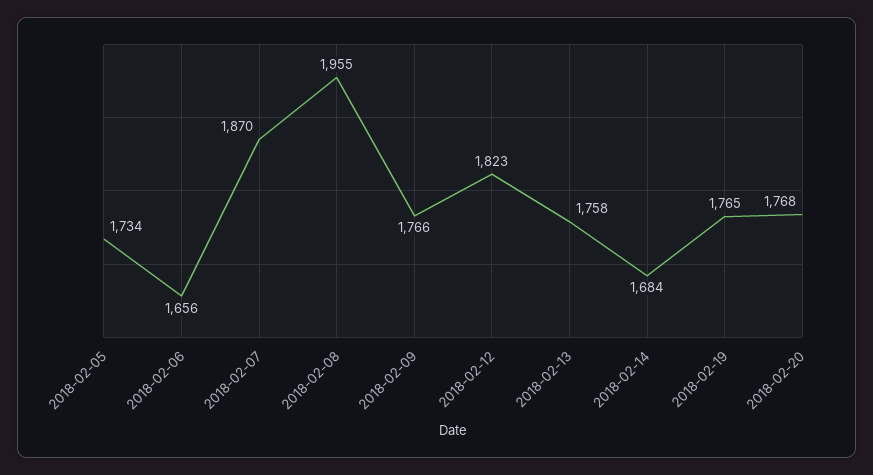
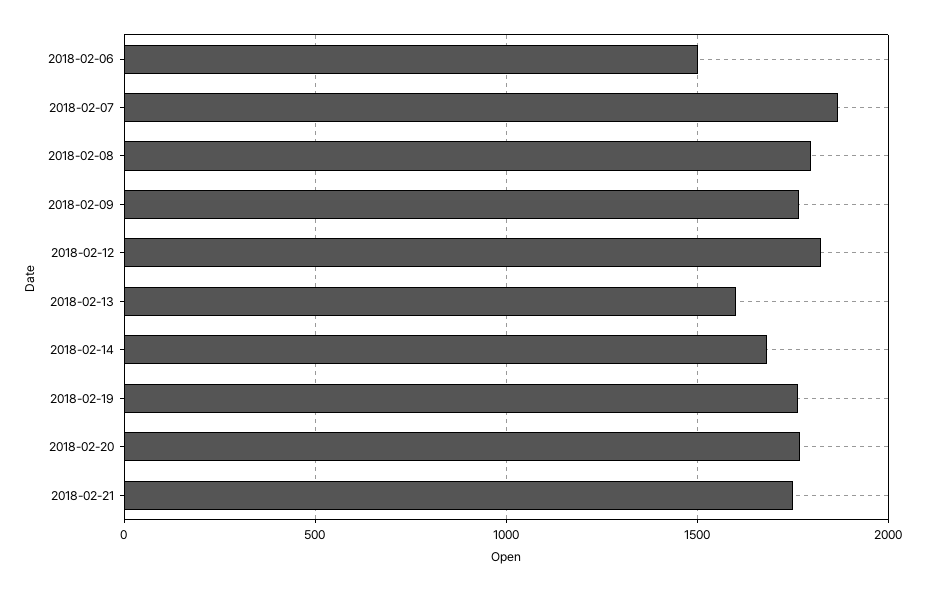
2018-02-05: 1734 -> none
2018-02-06: 1656 -> 1500
2018-02-08: 1955 -> 1800
2018-02-13: 1758 -> 1600
2018-02-21: none -> 1750

